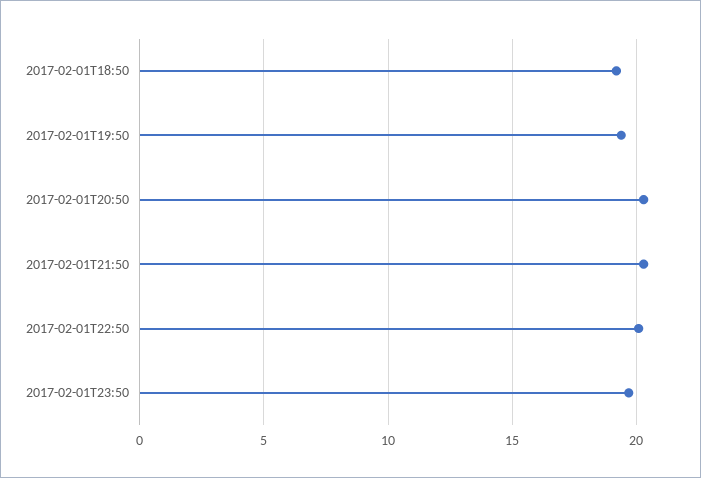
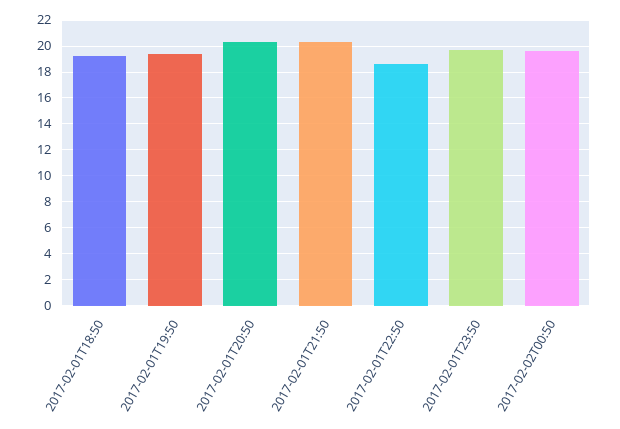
2017-02-01T22:50: 20 -> 18.5
2017-02-02T00:50: none -> 19.5

